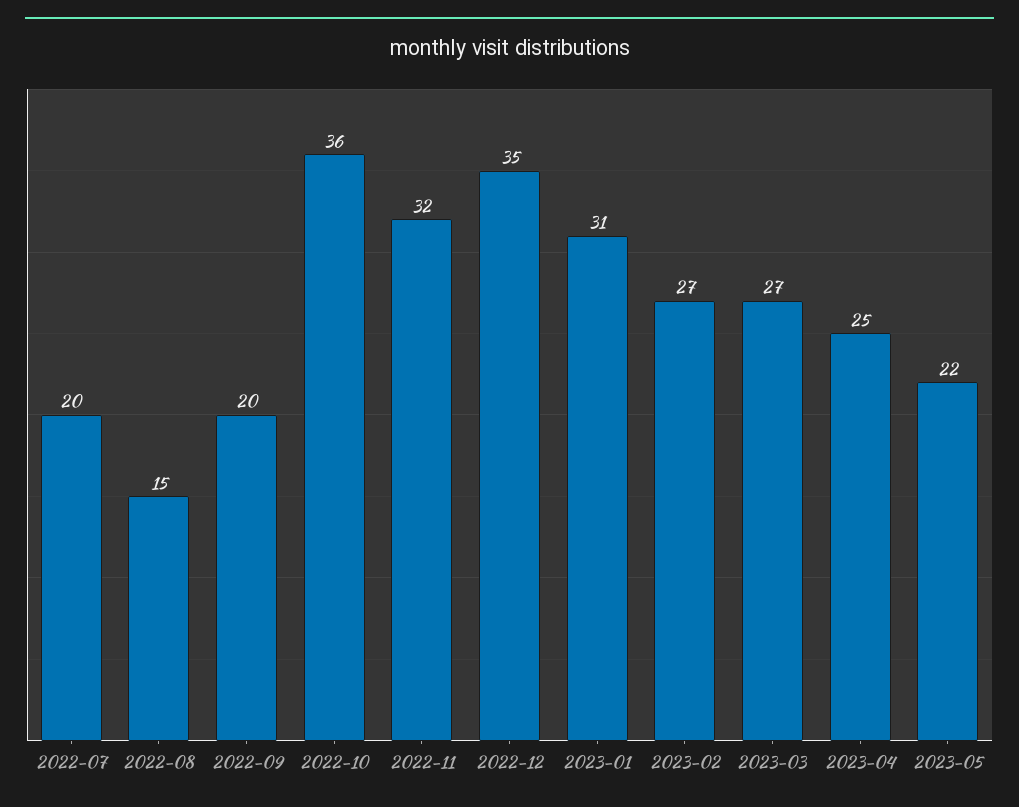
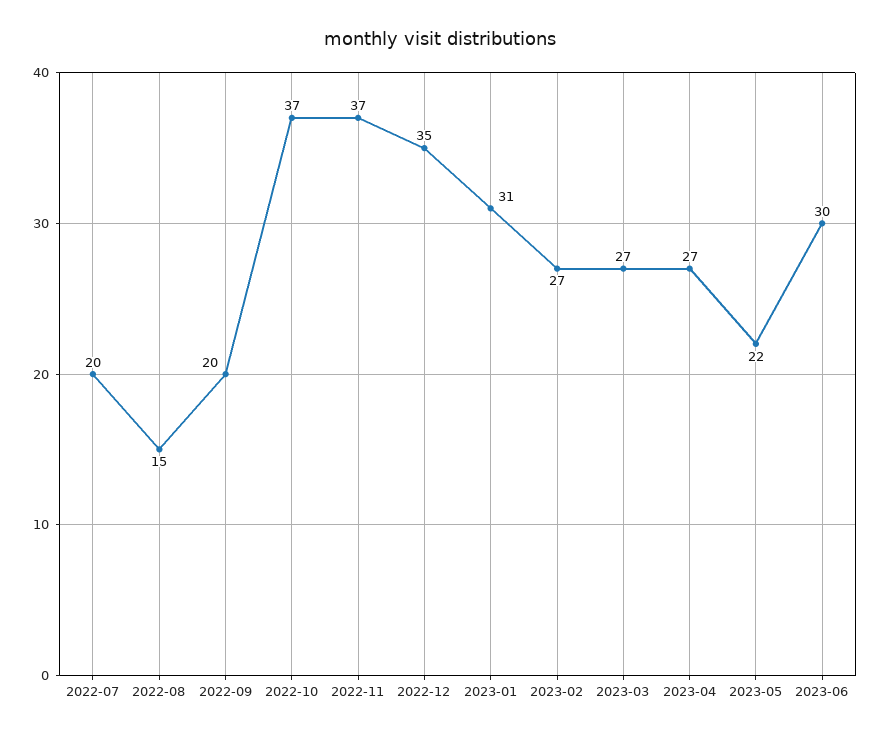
2022-10: 36 -> 37
2022-11: 32 -> 37
2023-04: 25 -> 27
2023-06: none -> 30

